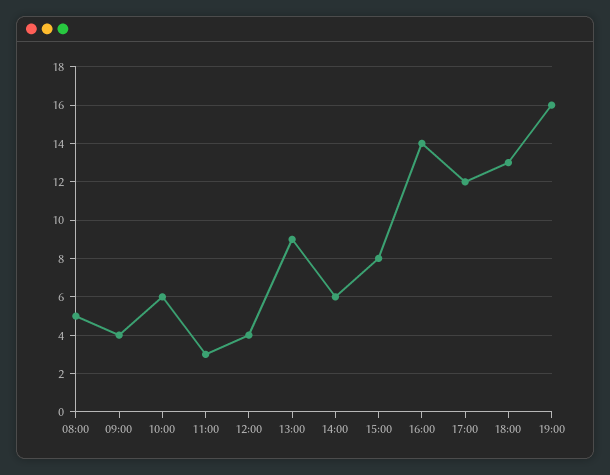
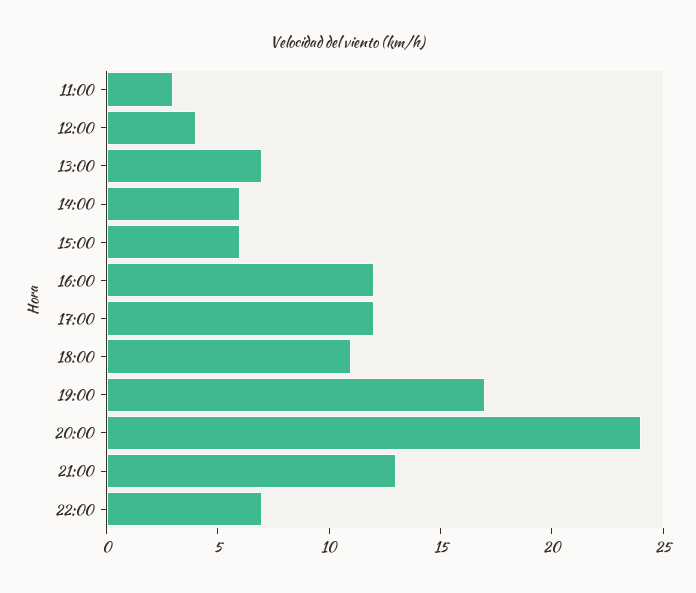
08:00: 5 -> none
09:00: 4 -> none
10:00: 6 -> none
13:00: 9 -> 7
15:00: 8 -> 6
16:00: 14 -> 12
18:00: 13 -> 11
19:00: 16 -> 17
20:00: none -> 24
21:00: none -> 13
22:00: none -> 7

